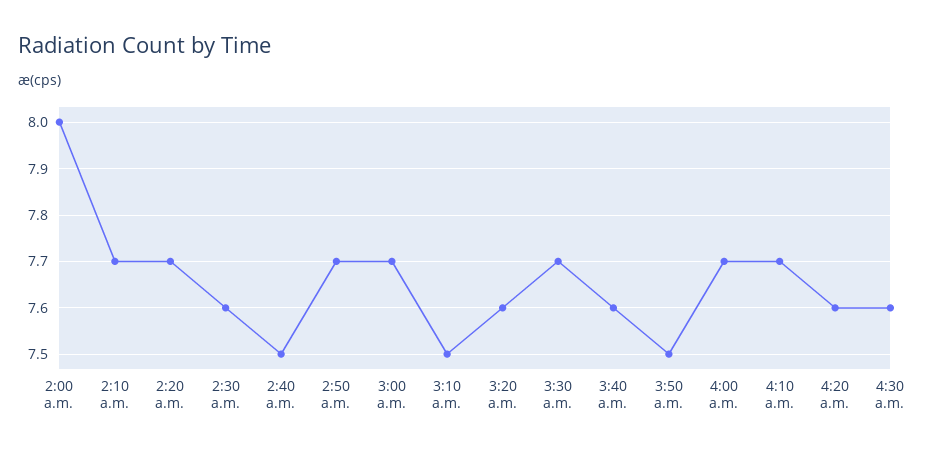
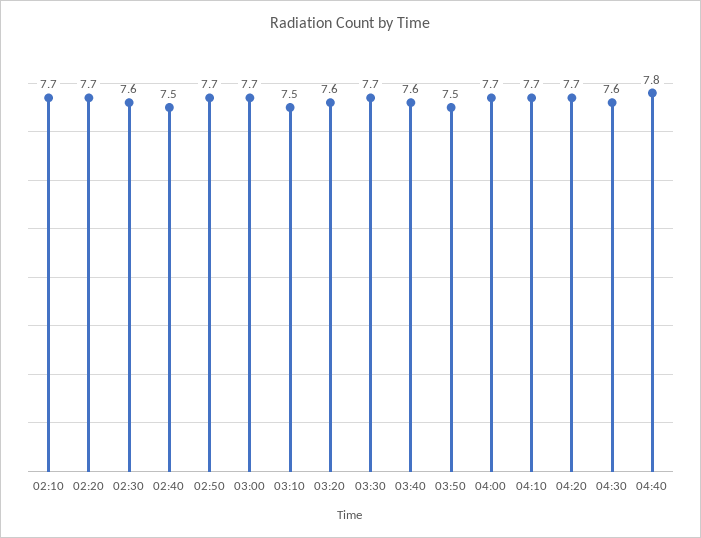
2:00 a.m.: 8 -> none
4:20 a.m.: 7.6 -> 7.7
04:40: none -> 7.8

